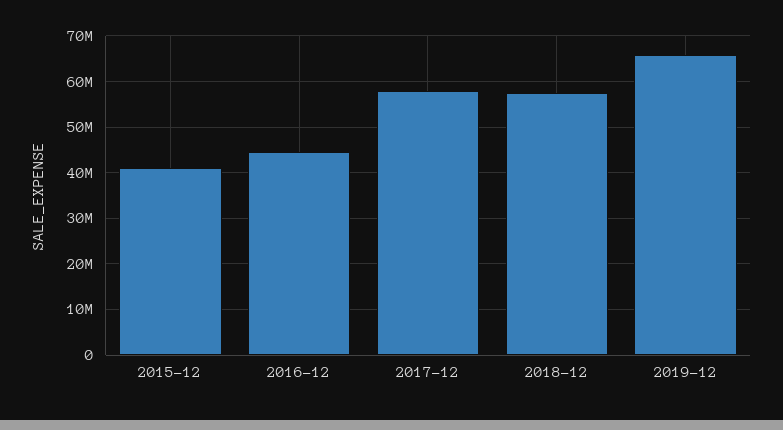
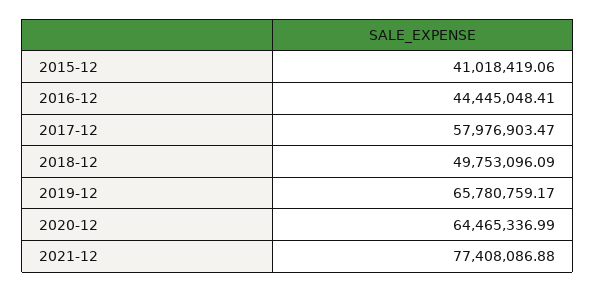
2018-12: 58000000 -> 49753096.09
2020-12: none -> 64465336.99
2021-12: none -> 77408086.88

